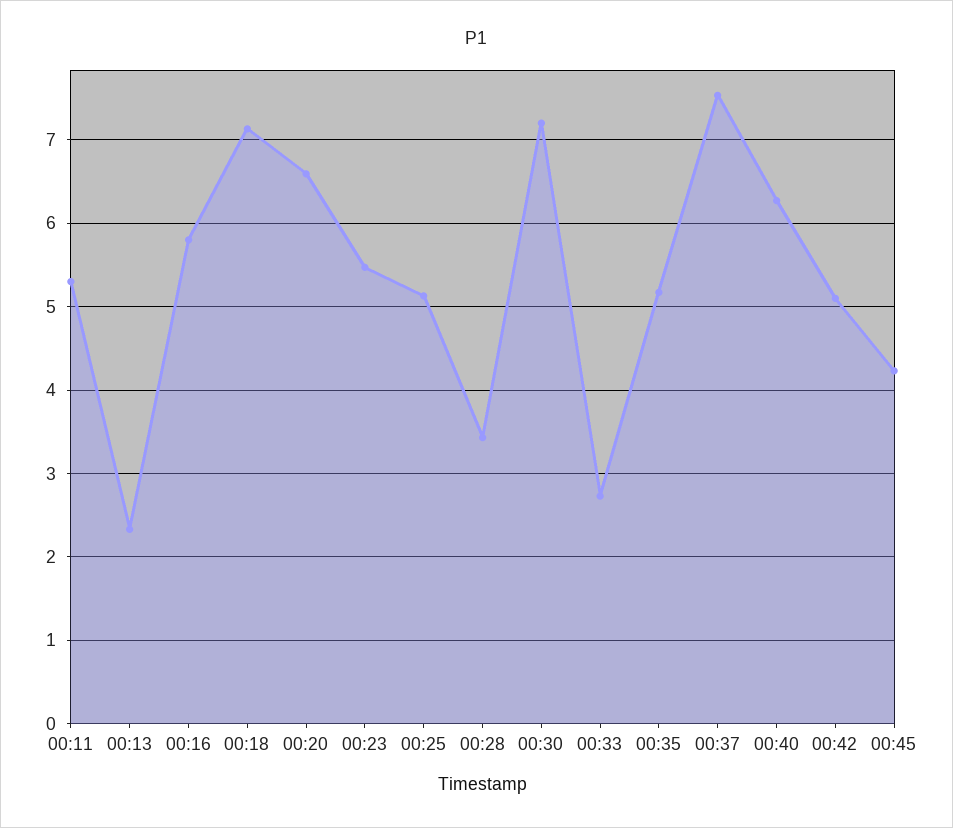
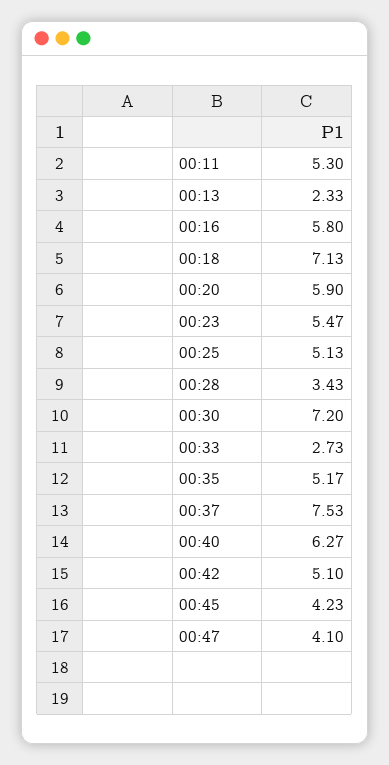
00:20: 6.6 -> 5.9
00:47: none -> 4.1

